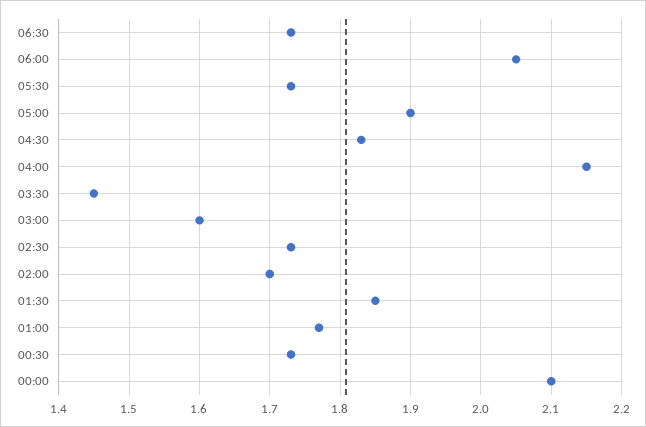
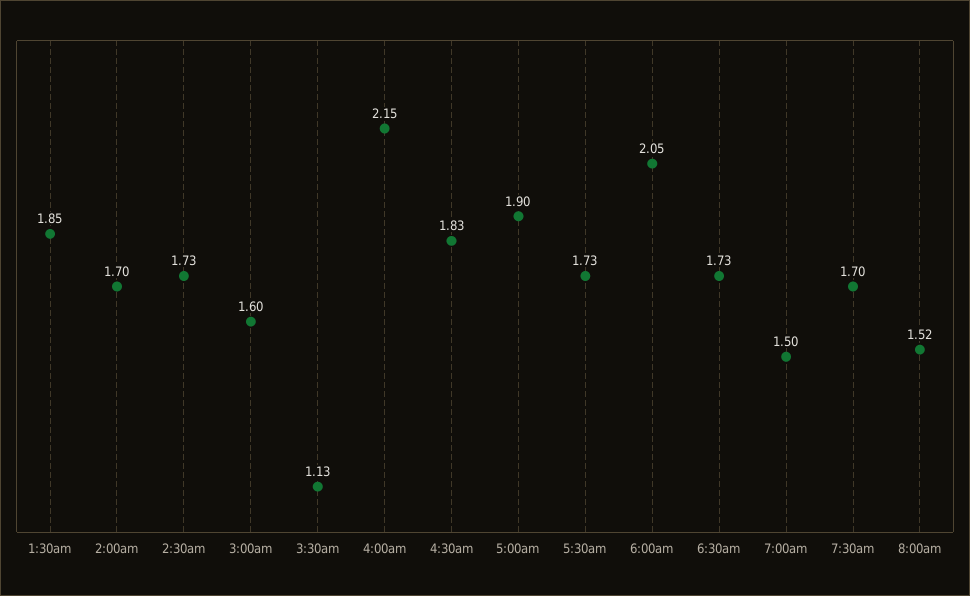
03:30: 1.45 -> 1.13
01:00: 1.77 -> none
00:30: 1.73 -> none
00:00: 2.1 -> none
7:00am: none -> 1.5
7:30am: none -> 1.7
8:00am: none -> 1.52

